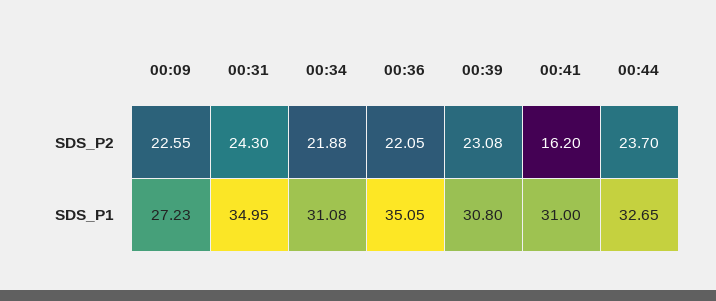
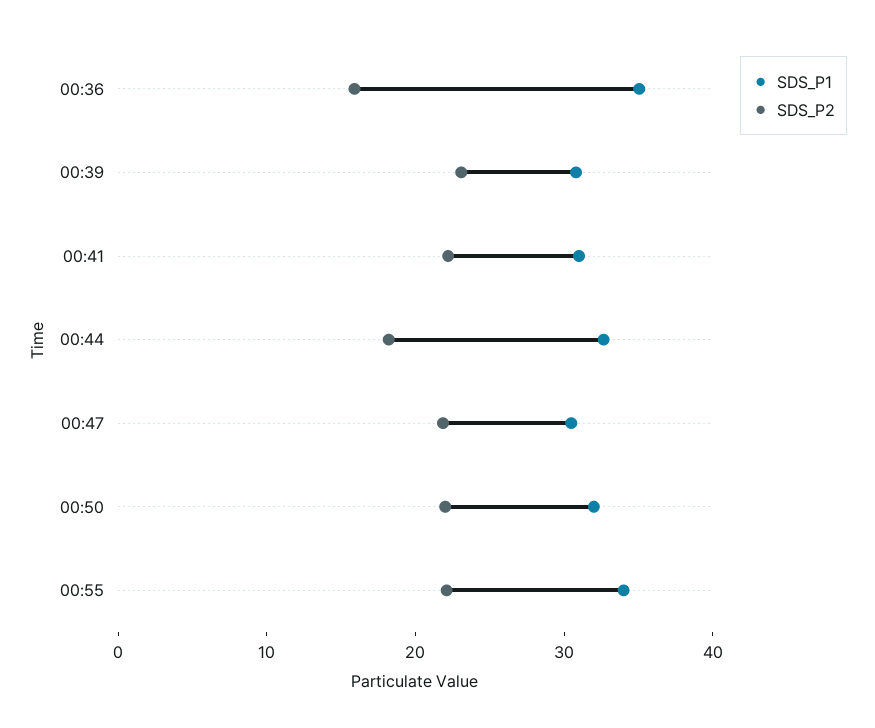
SDS_P2, 00:09: 22.55 -> none
SDS_P2, 00:31: 24.3 -> none
SDS_P2, 00:34: 21.88 -> none
SDS_P2, 00:36: 22.05 -> 16
SDS_P2, 00:41: 16.2 -> 22
SDS_P2, 00:44: 23.7 -> 18
SDS_P1, 00:09: 27.23 -> none
SDS_P1, 00:31: 34.95 -> none
SDS_P1, 00:34: 31.08 -> none
SDS_P1, 00:47: none -> 30
SDS_P2, 00:47: none -> 22
SDS_P1, 00:50: none -> 32
SDS_P2, 00:50: none -> 22
SDS_P1, 00:55: none -> 34
SDS_P2, 00:55: none -> 22

